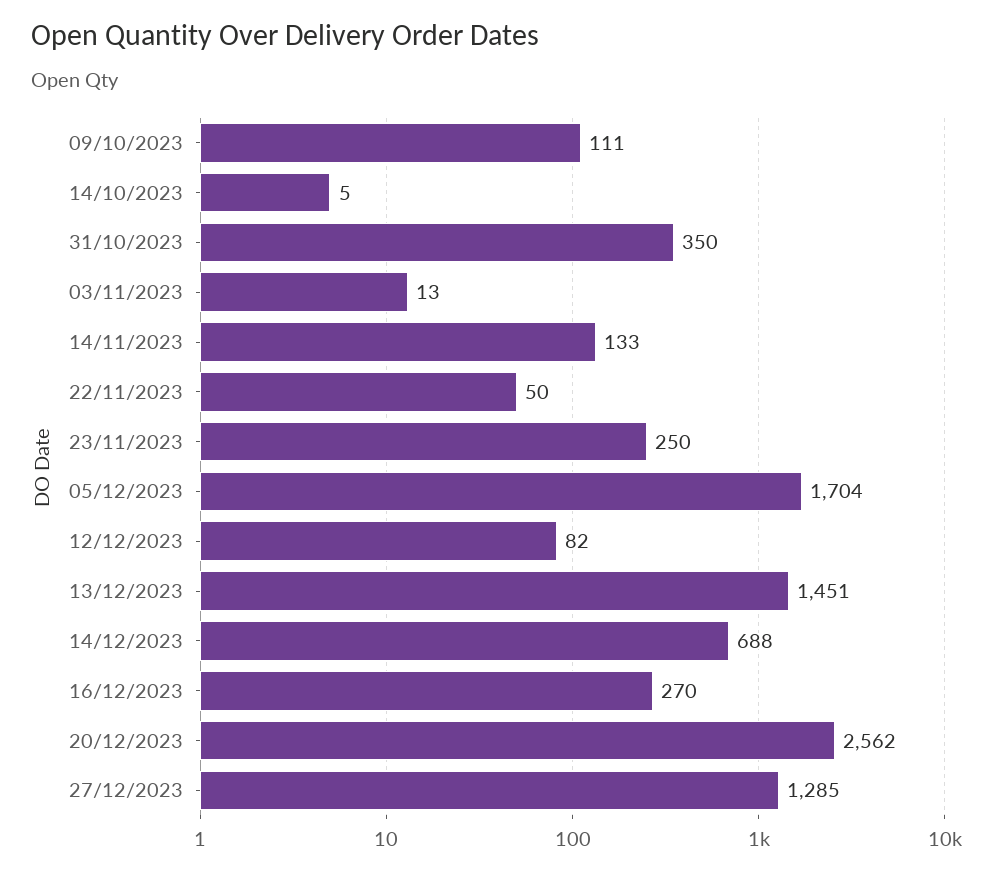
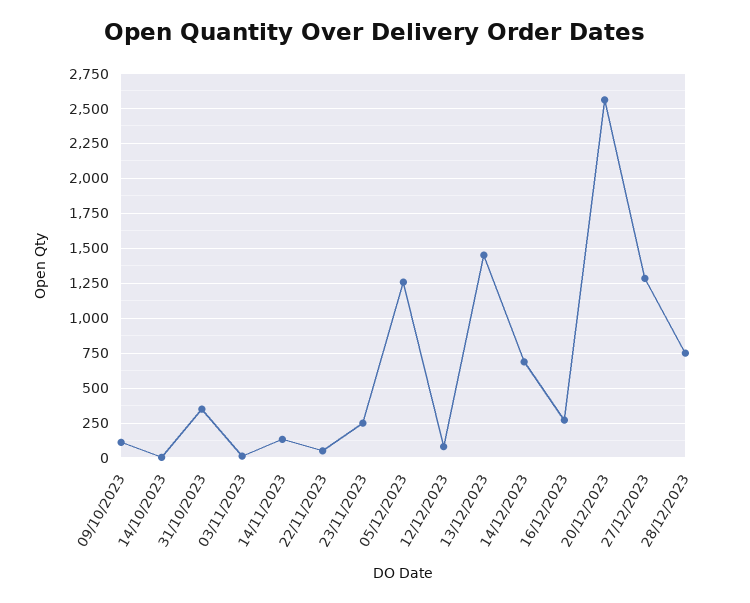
05/12/2023: 1704 -> 1250
28/12/2023: none -> 750

